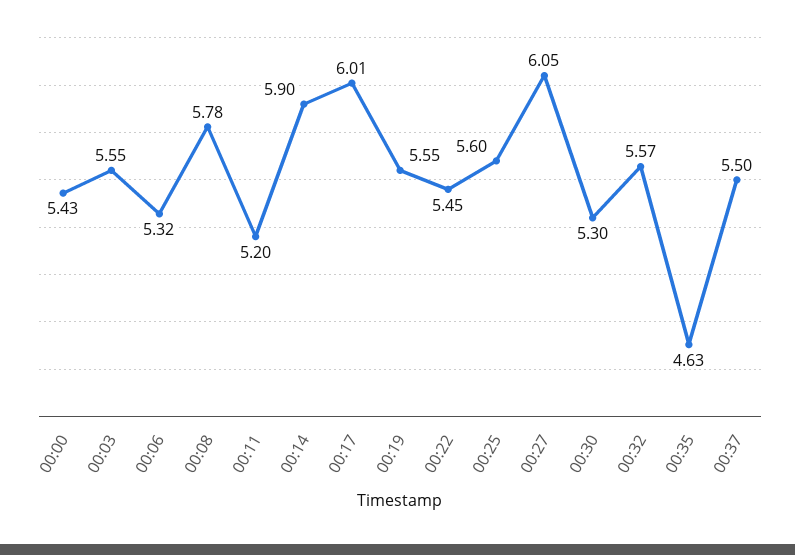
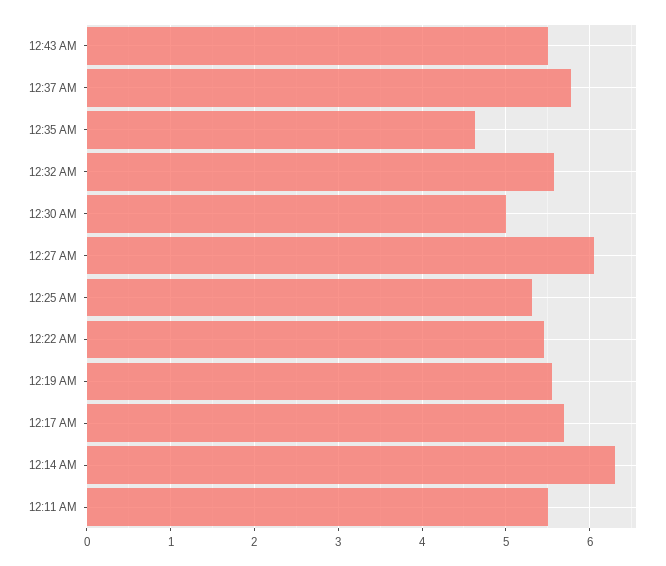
00:00: 5.43 -> none
00:03: 5.55 -> none
00:06: 5.32 -> none
00:08: 5.78 -> none
00:11: 5.2 -> 5.5
00:14: 5.9 -> 6.3
00:17: 6.01 -> 5.7
00:25: 5.6 -> 5.3
00:30: 5.3 -> 5
00:37: 5.5 -> 5.8
12:43 AM: none -> 5.5

